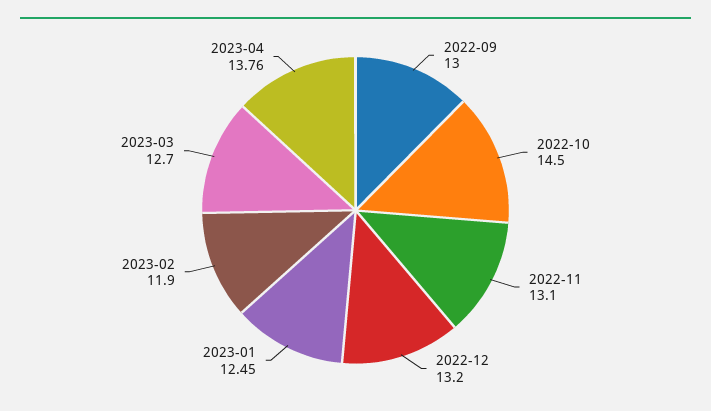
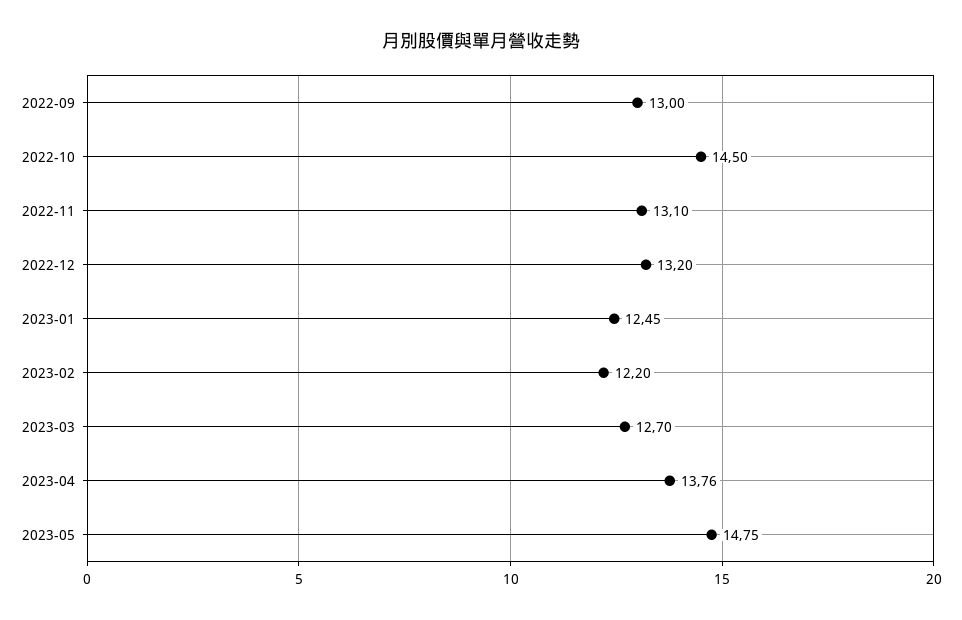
2023-02: 11.9 -> 12.2
2023-05: none -> 14.75

